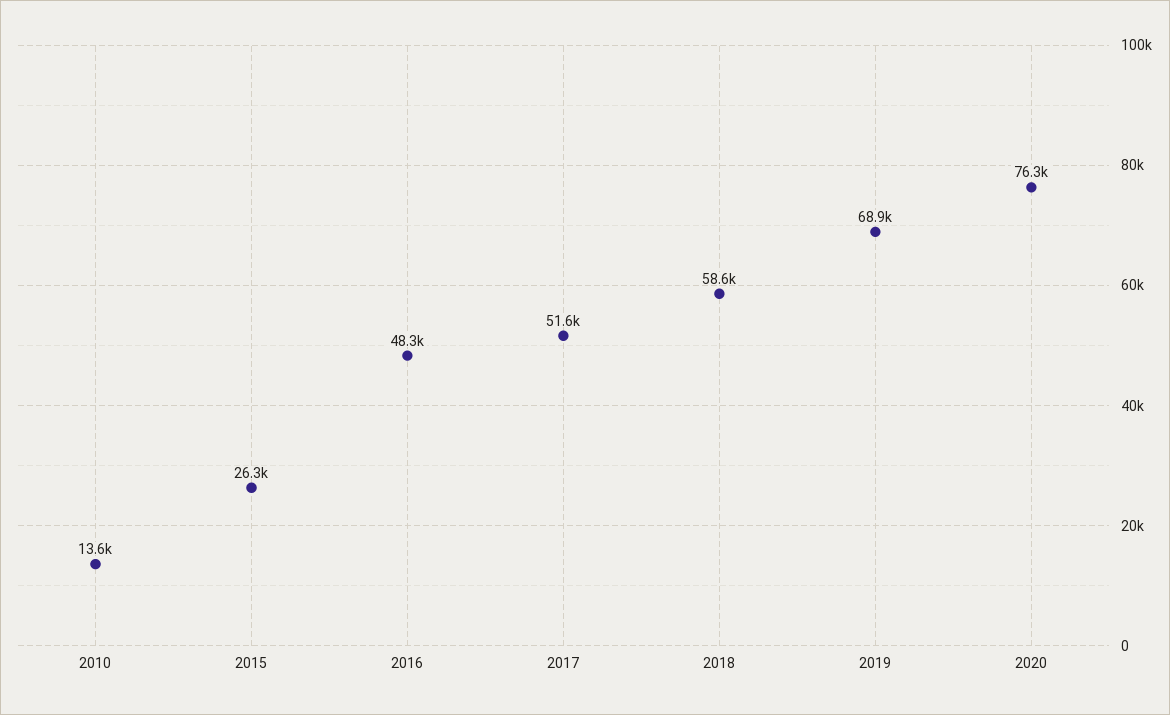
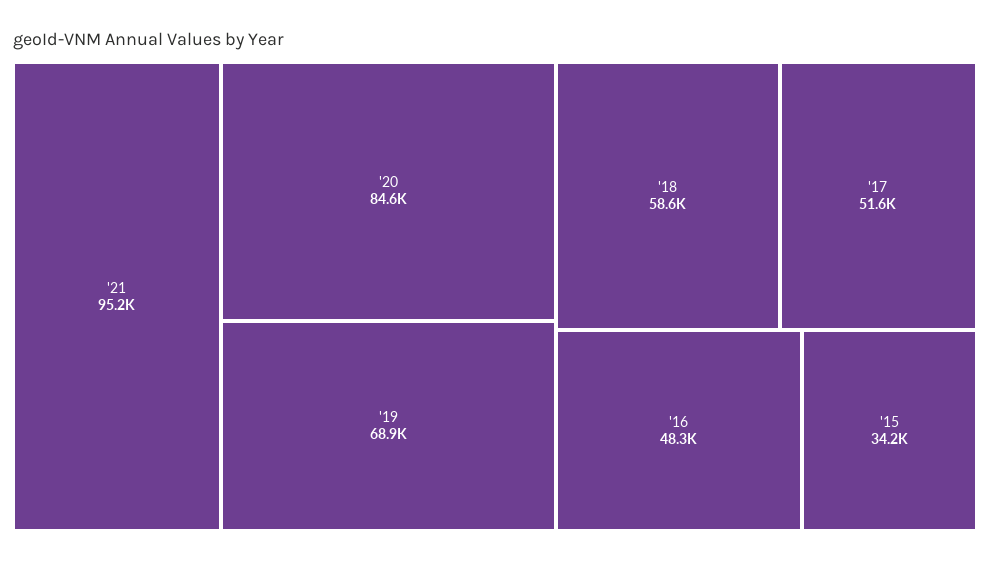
2010: 13600 -> none
2015: 26300 -> 34200
2020: 76300 -> 84600
'21: none -> 95200

